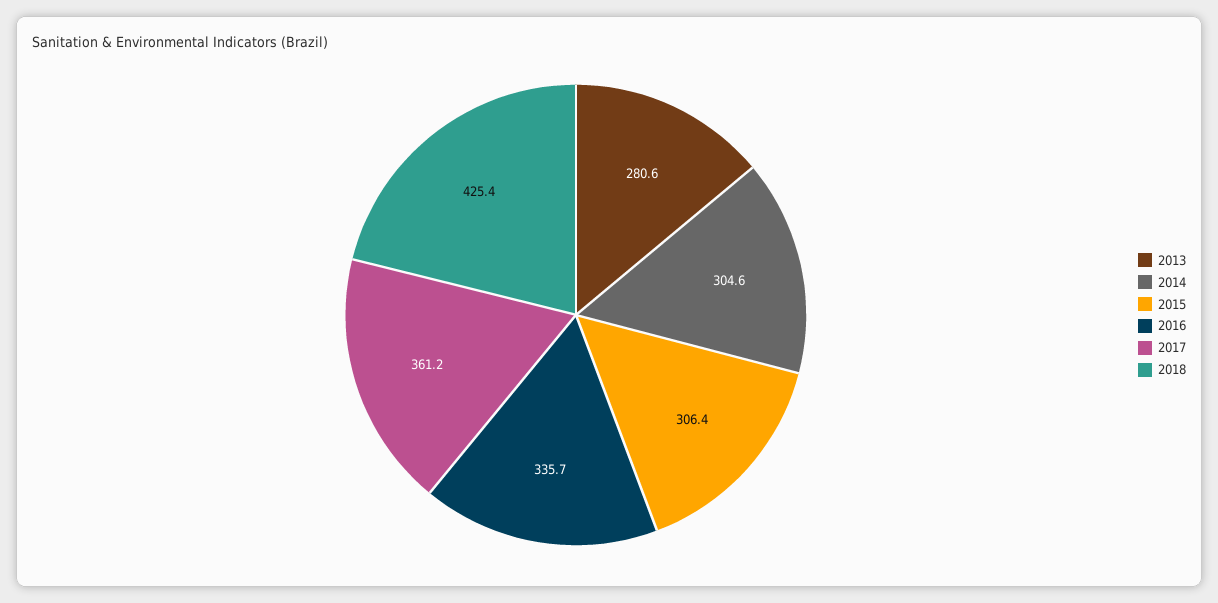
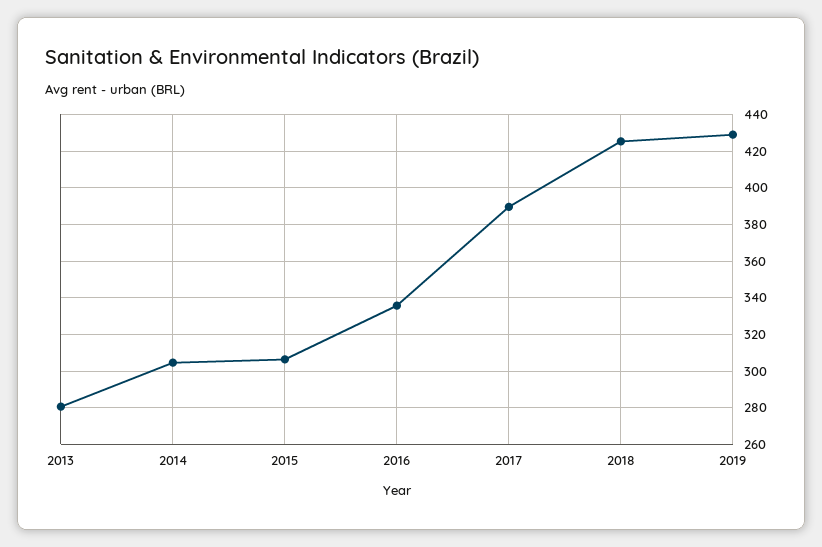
2017: 361.2 -> 390
2019: none -> 430

